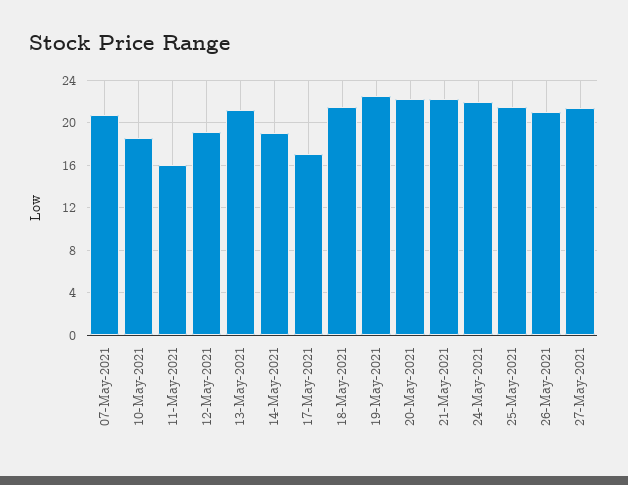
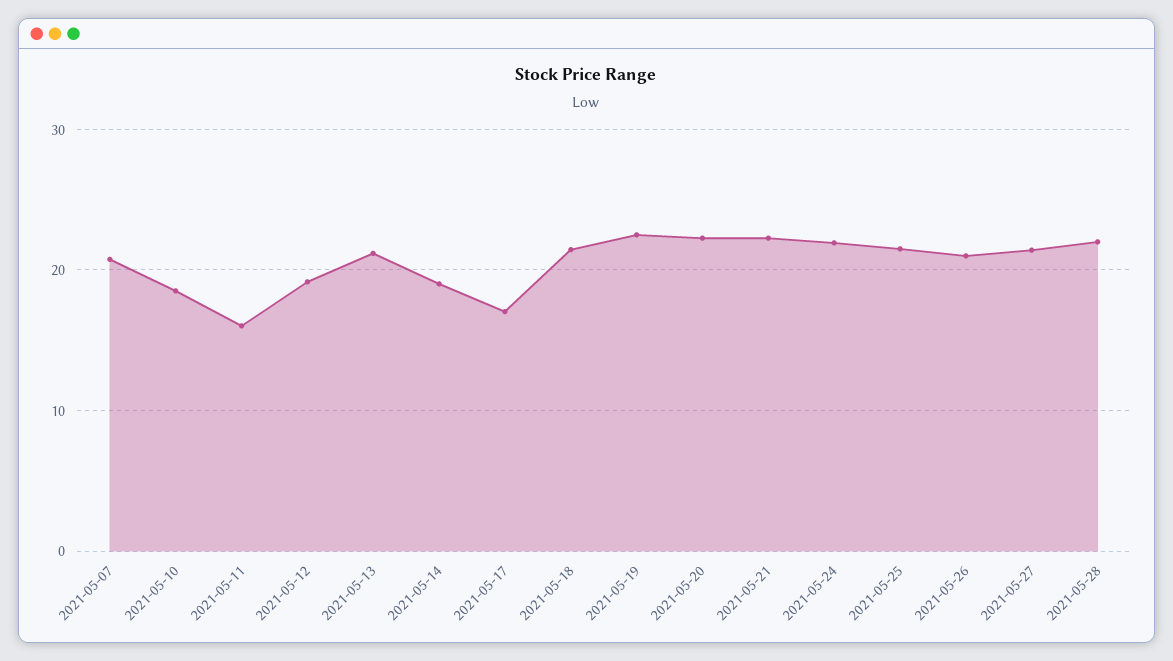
2021-05-28: none -> 22

